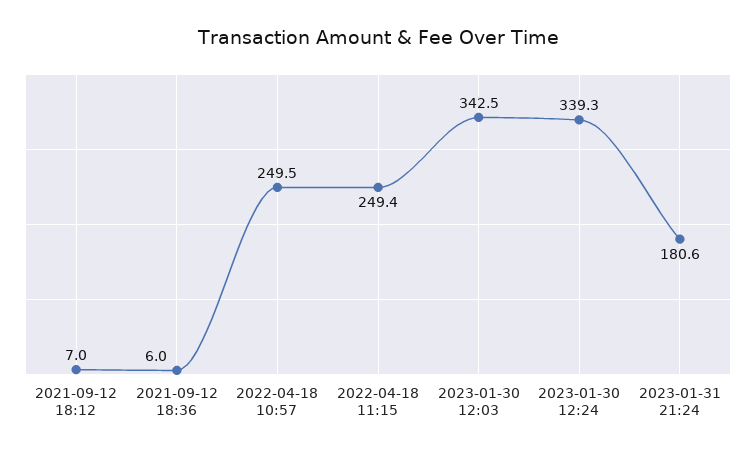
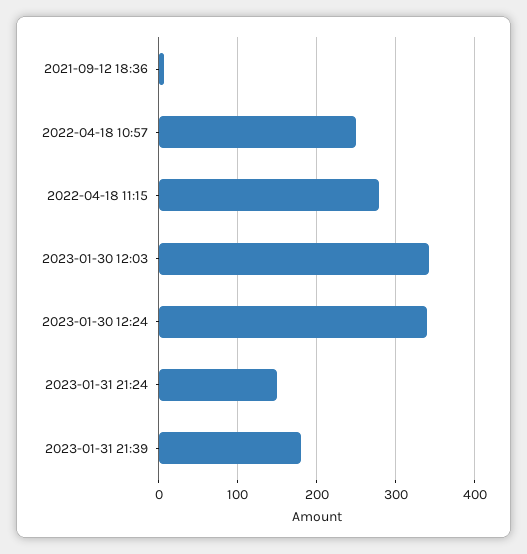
2021-09-12 18:12: 7 -> none
2022-04-18 11:15: 249.4 -> 280
2023-01-31 21:24: 180.6 -> 150
2023-01-31 21:39: none -> 180

